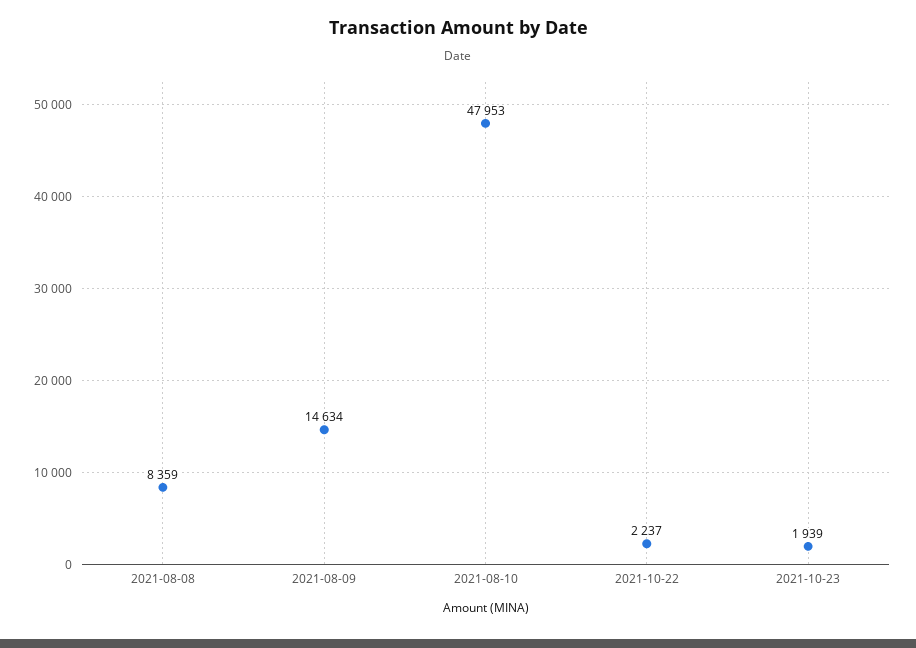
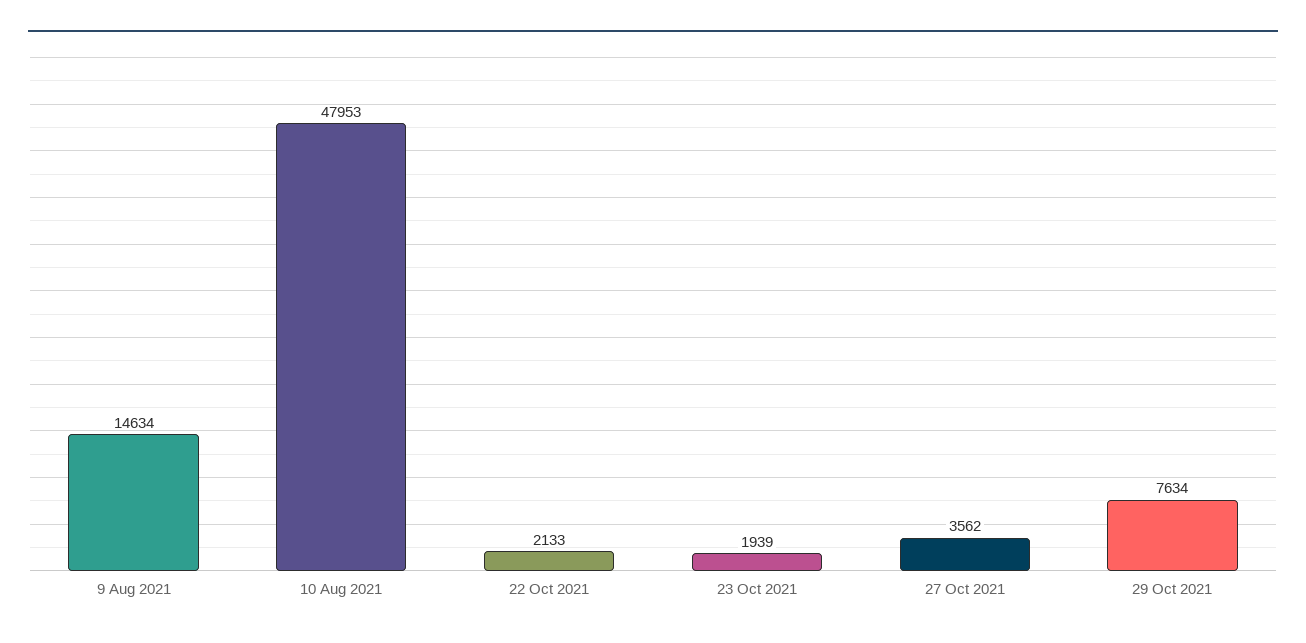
2021-08-08: 8359 -> none
2021-10-22: 2237 -> 2133
27 Oct 2021: none -> 3562
29 Oct 2021: none -> 7634

